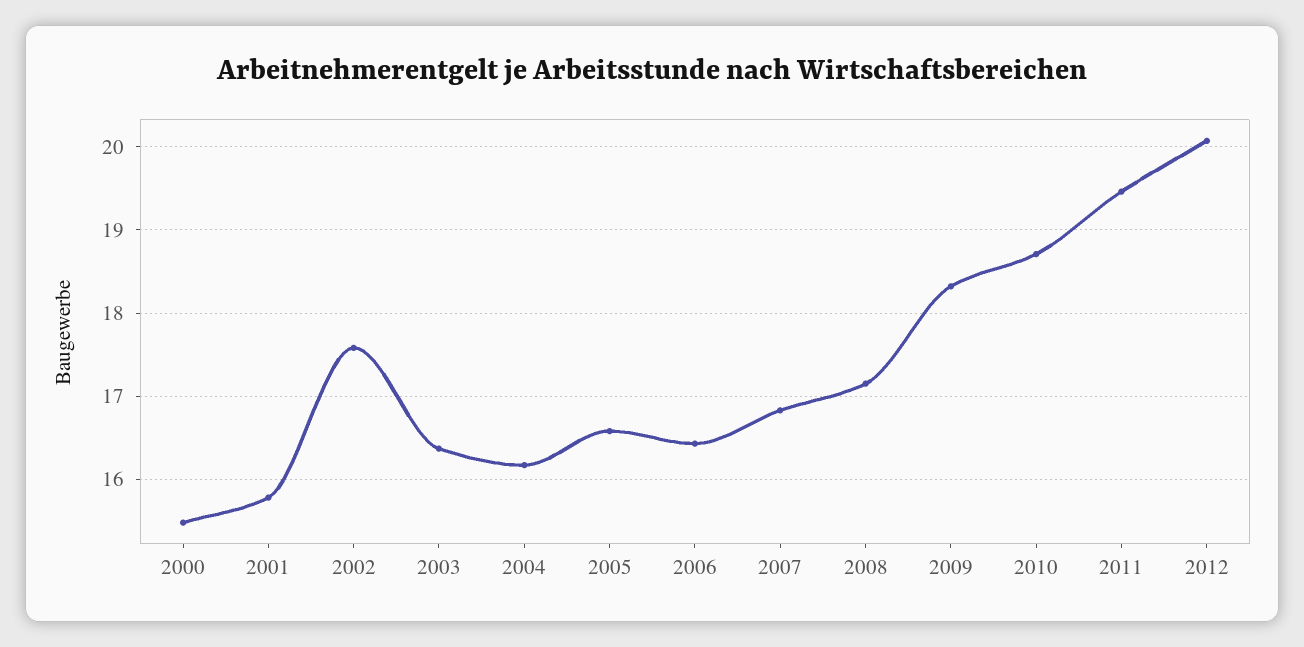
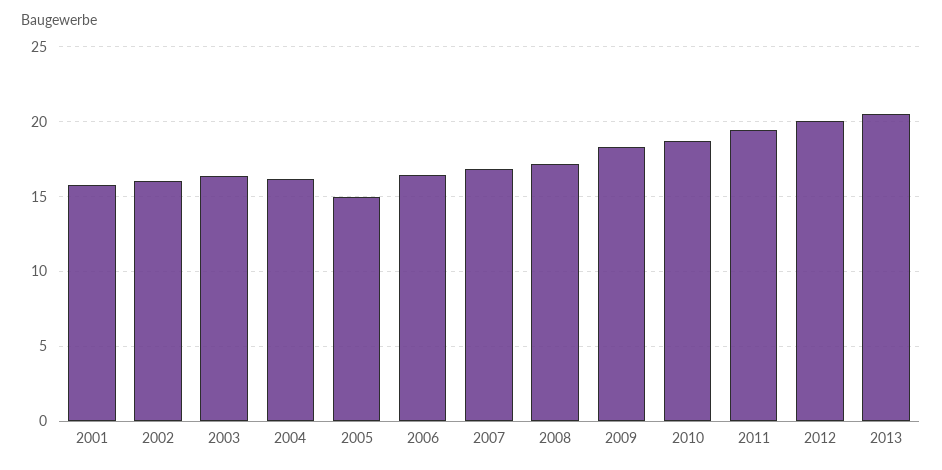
2000: 15.5 -> none
2002: 17.6 -> 16
2005: 16.6 -> 15
2013: none -> 20.5

